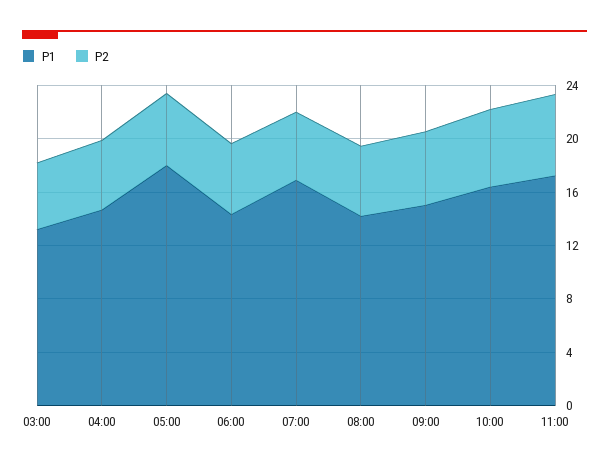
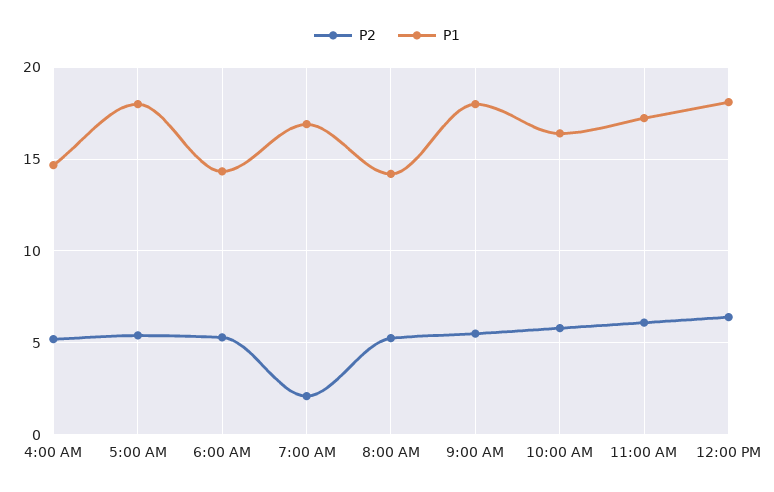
P1, 03:00: 13 -> none
P2, 03:00: 5 -> none
P2, 07:00: 5 -> 2
P1, 09:00: 15 -> 18
P2, 12:00 PM: none -> 6.5
P1, 12:00 PM: none -> 18

